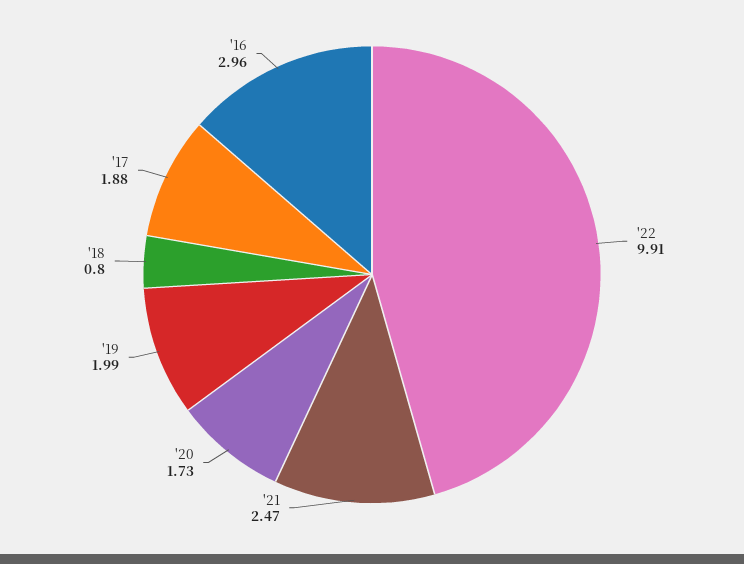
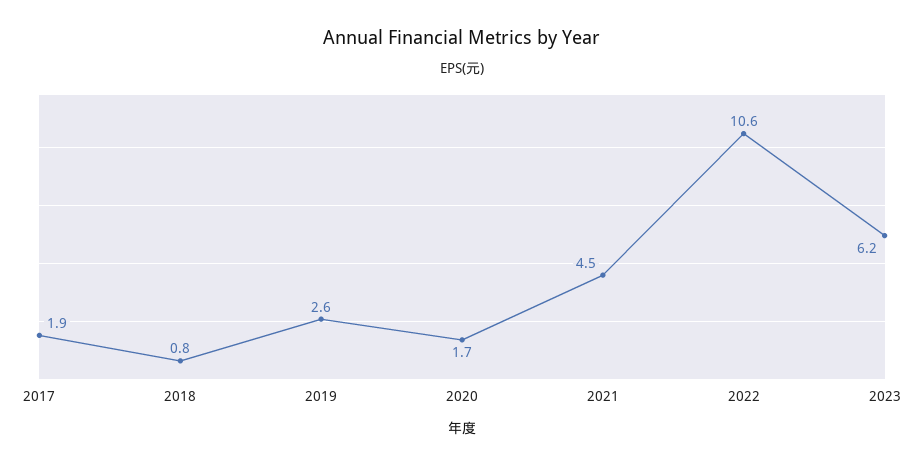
'22: 9.91 -> 10.6
'21: 2.47 -> 4.5
'19: 1.99 -> 2.6
'16: 2.96 -> none
2023: none -> 6.2

